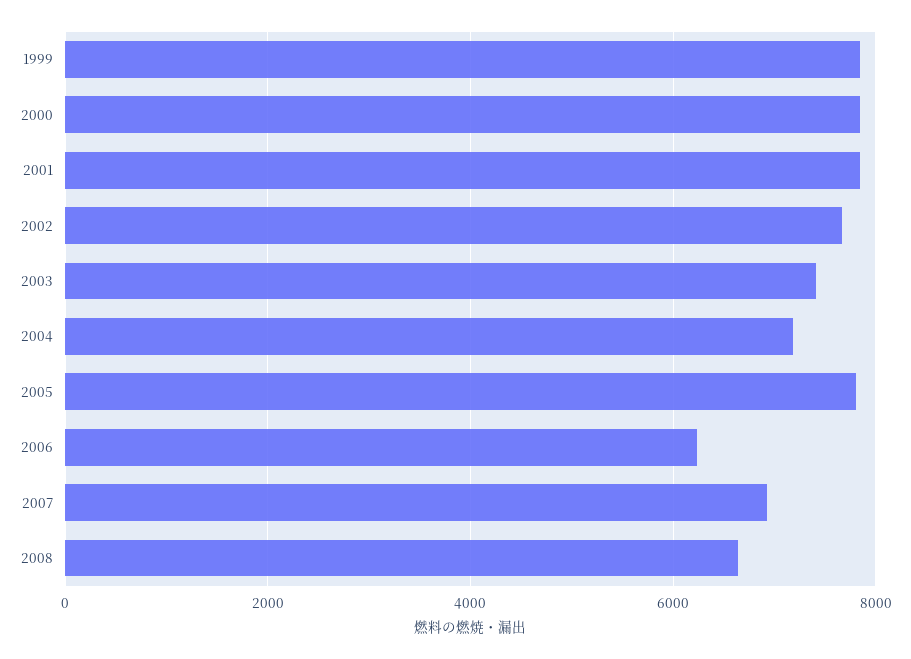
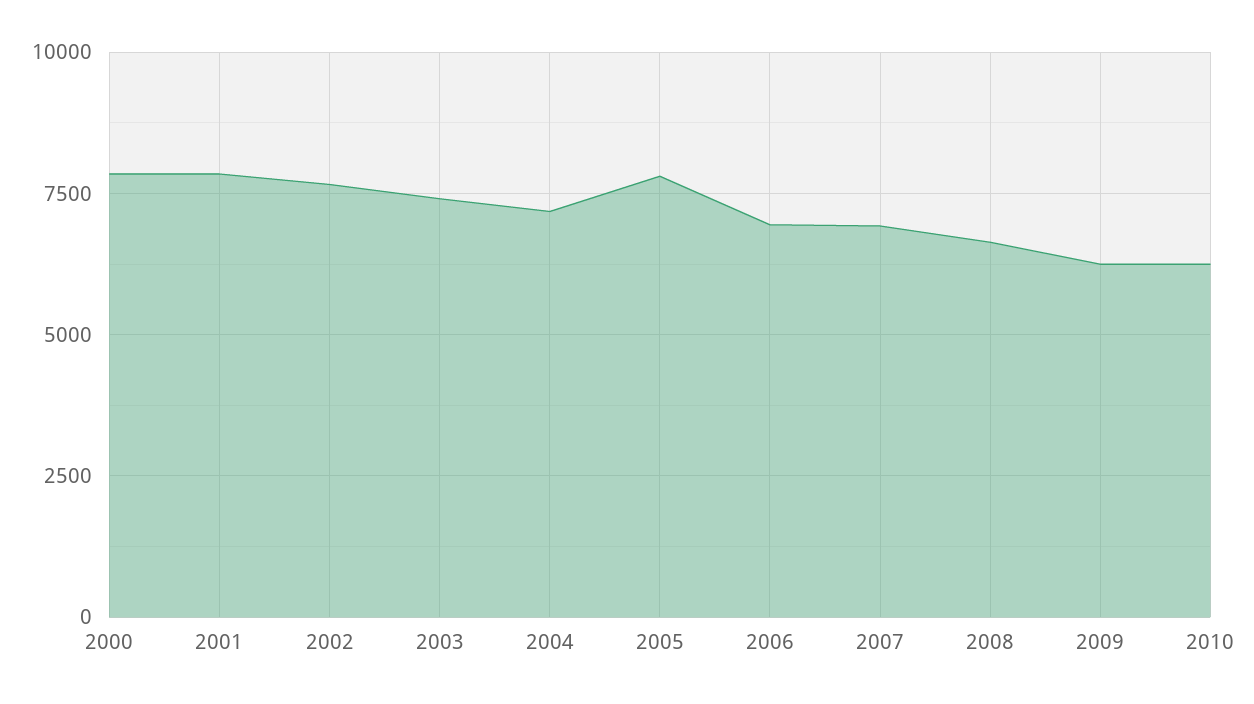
1999: 7800 -> none
2006: 6200 -> 7000
2009: none -> 6250
2010: none -> 6250

